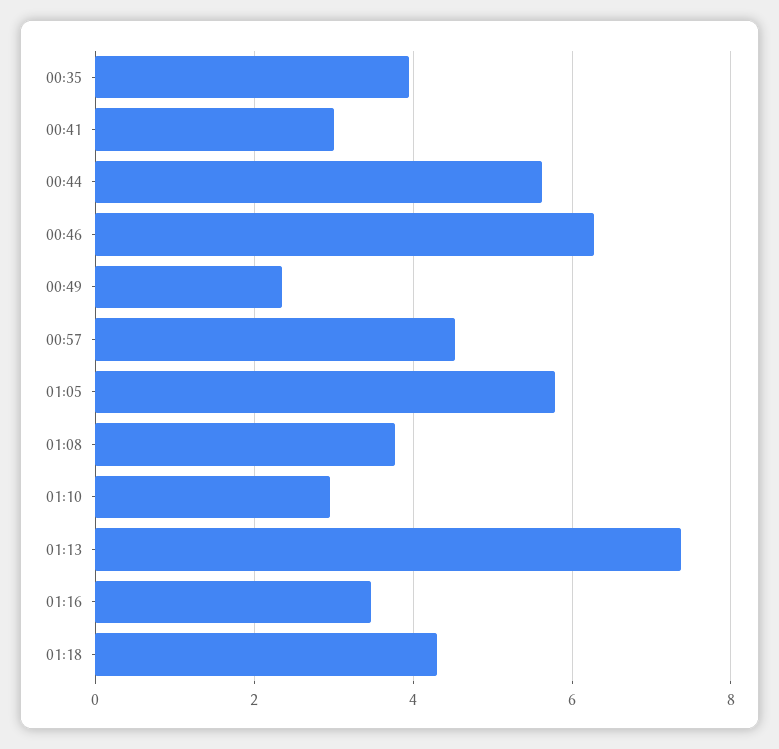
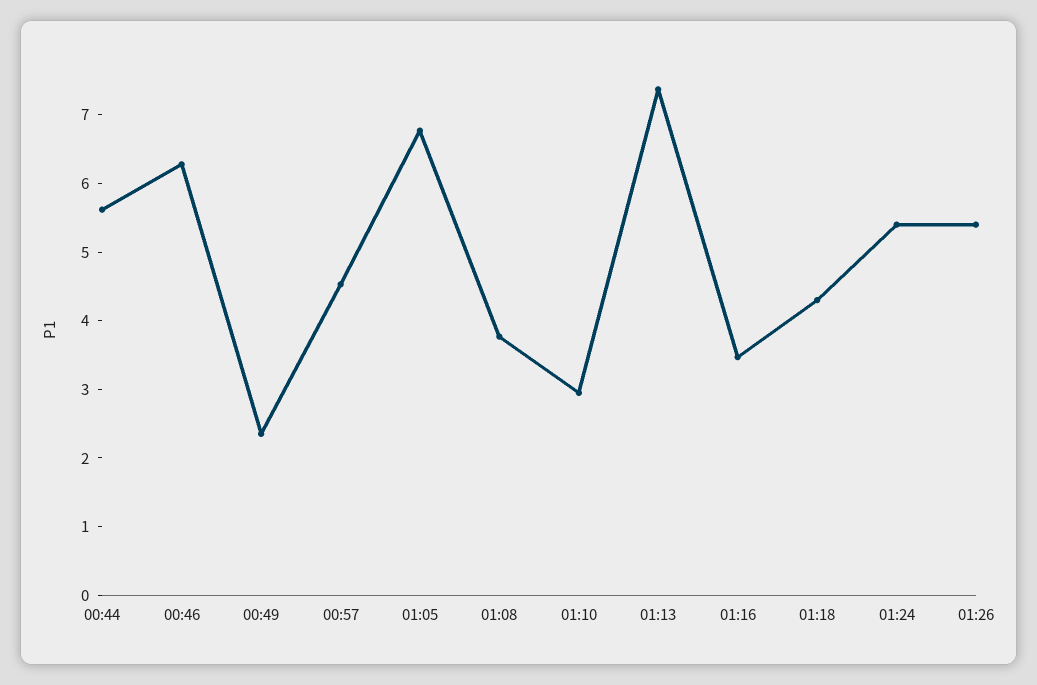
00:35: 4 -> none
00:41: 3 -> none
01:05: 5.8 -> 6.8
01:24: none -> 5.4
01:26: none -> 5.4

